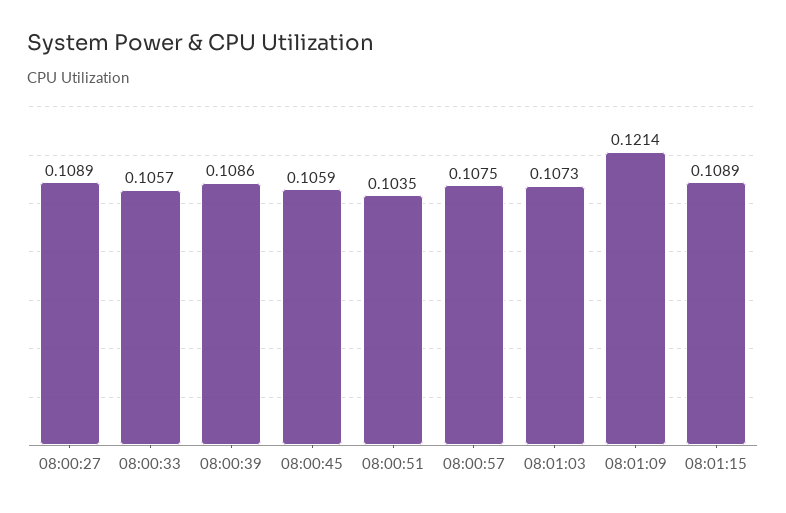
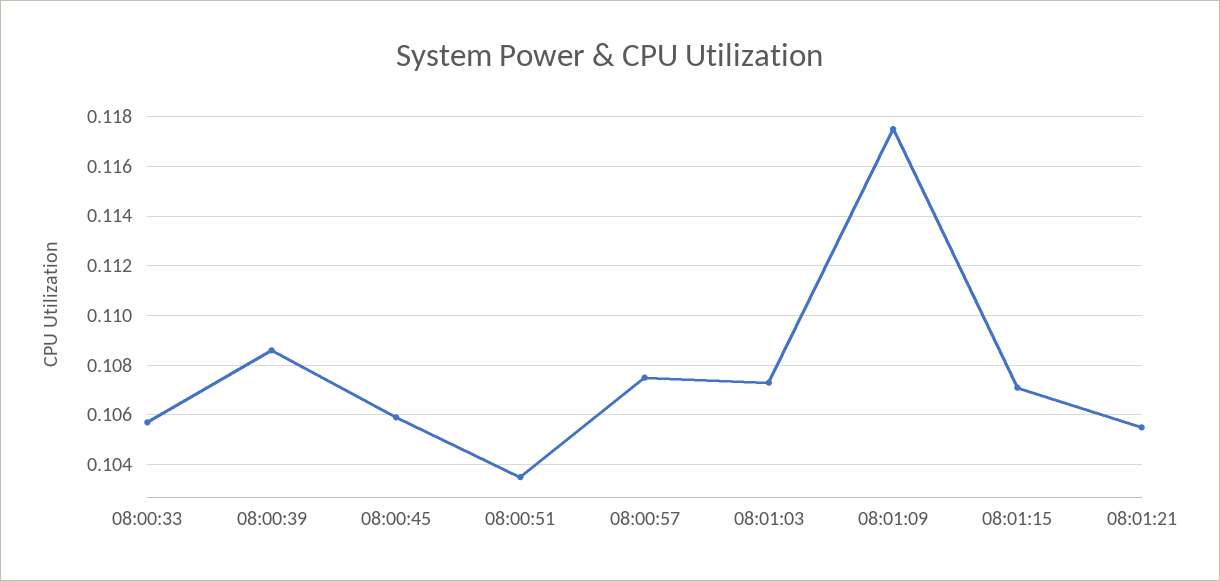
08:00:27: 0.1089 -> none
08:01:09: 0.1214 -> 0.1175
08:01:15: 0.1089 -> 0.107
08:01:21: none -> 0.1055

